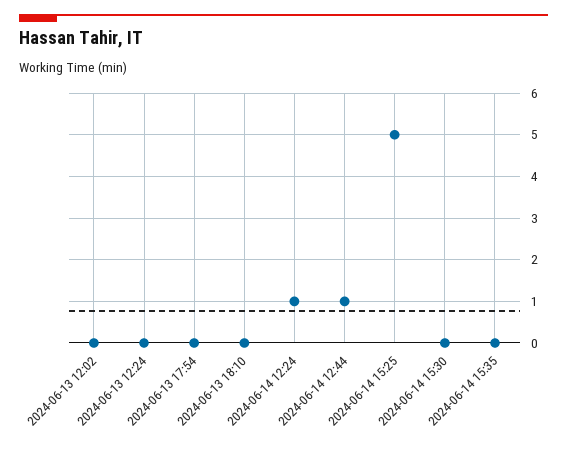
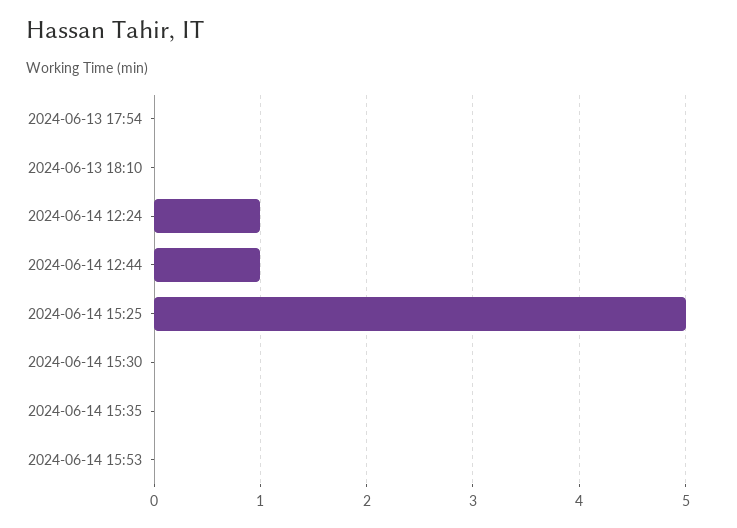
2024-06-13 12:02: 0 -> none
2024-06-13 12:24: 0 -> none
2024-06-14 15:53: none -> 0

